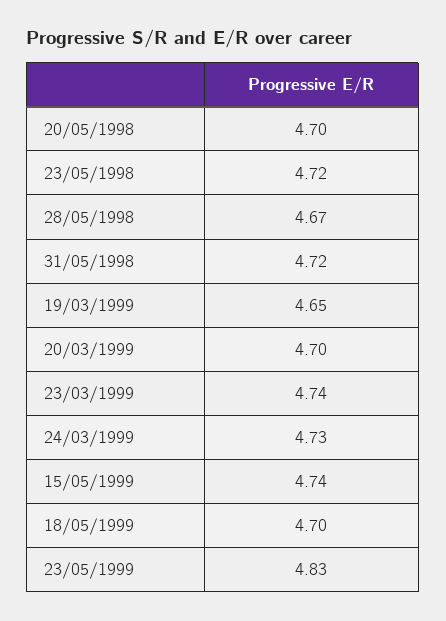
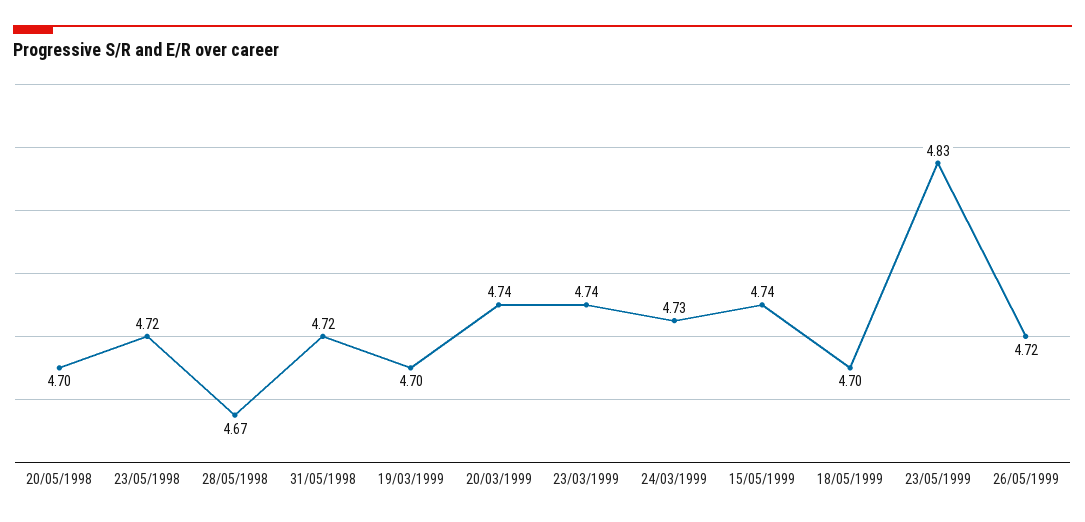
19/03/1999: 4.65 -> 4.7
20/03/1999: 4.7 -> 4.74
26/05/1999: none -> 4.72

